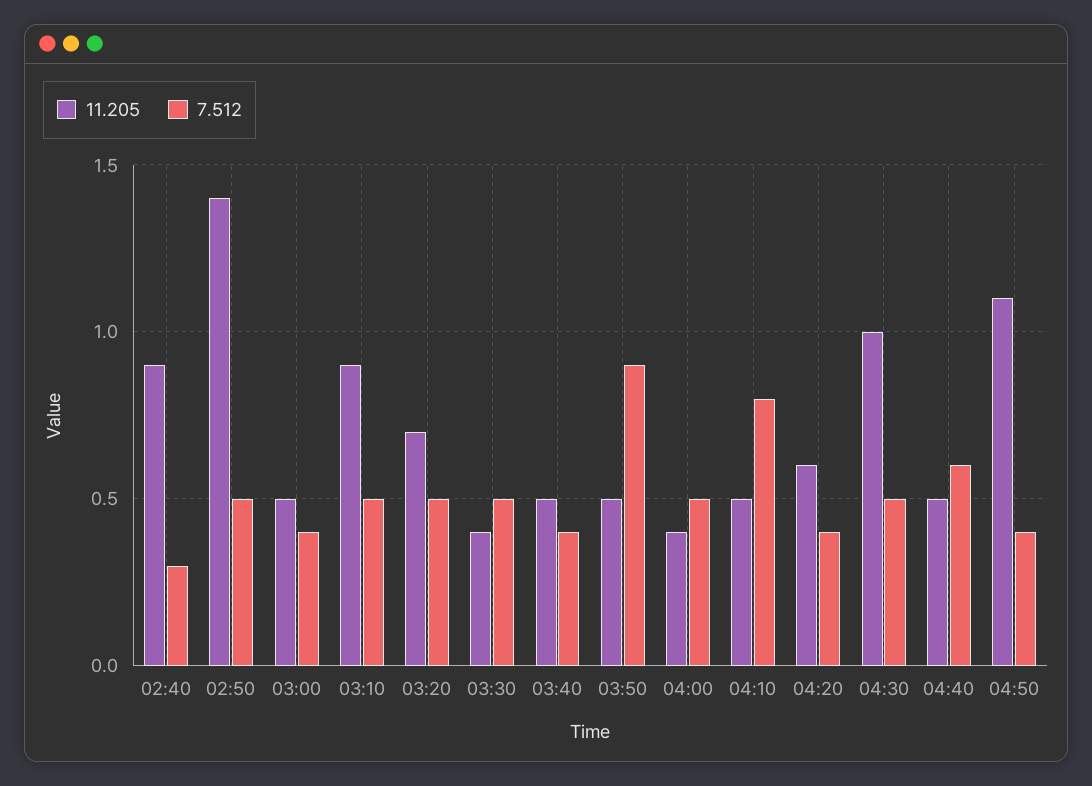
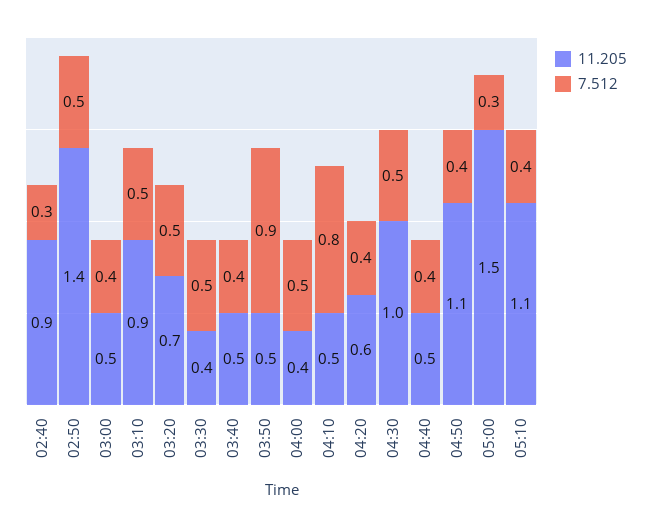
7.512, 04:40: 0.6 -> 0.4
11.205, 05:00: none -> 1.5
7.512, 05:00: none -> 0.3
11.205, 05:10: none -> 1.1
7.512, 05:10: none -> 0.4

